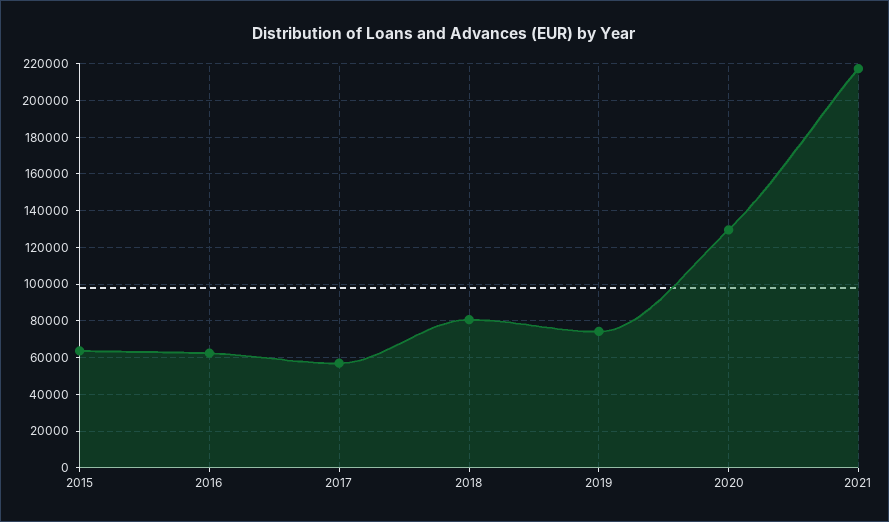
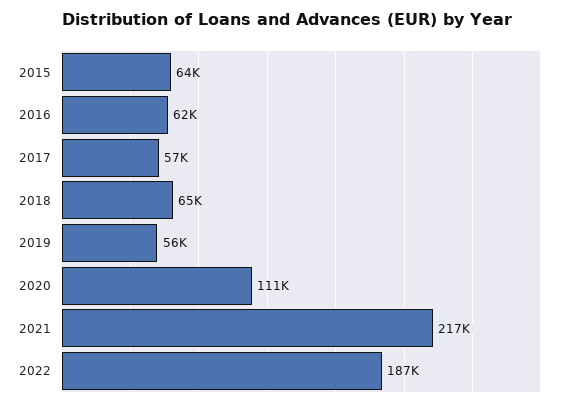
2018: 80000 -> 65000
2019: 75000 -> 56000
2020: 130000 -> 111000
2022: none -> 187000

